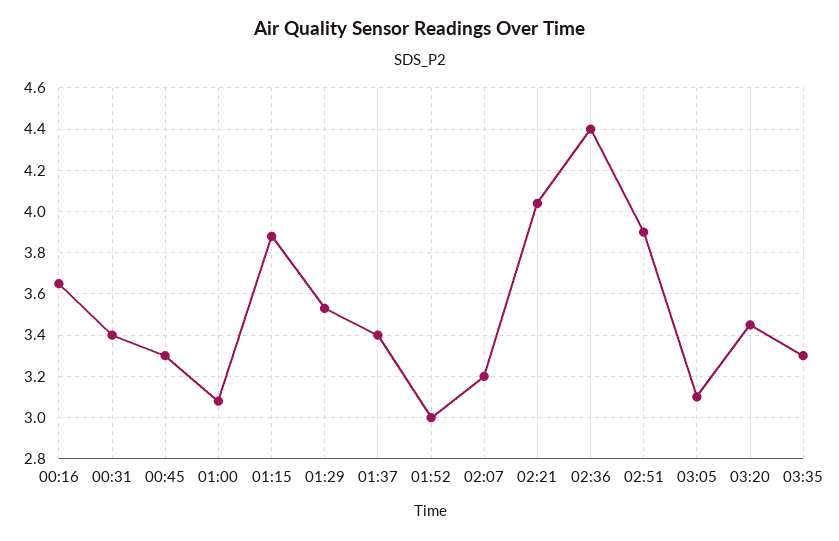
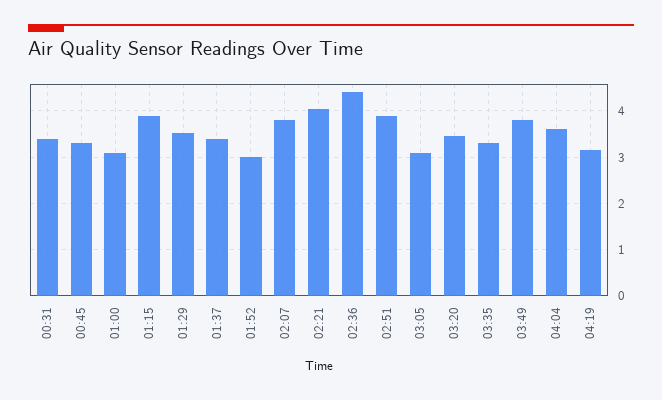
00:16: 3.65 -> none
02:07: 3.2 -> 3.8
03:49: none -> 3.8
04:04: none -> 3.6
04:19: none -> 3.2

